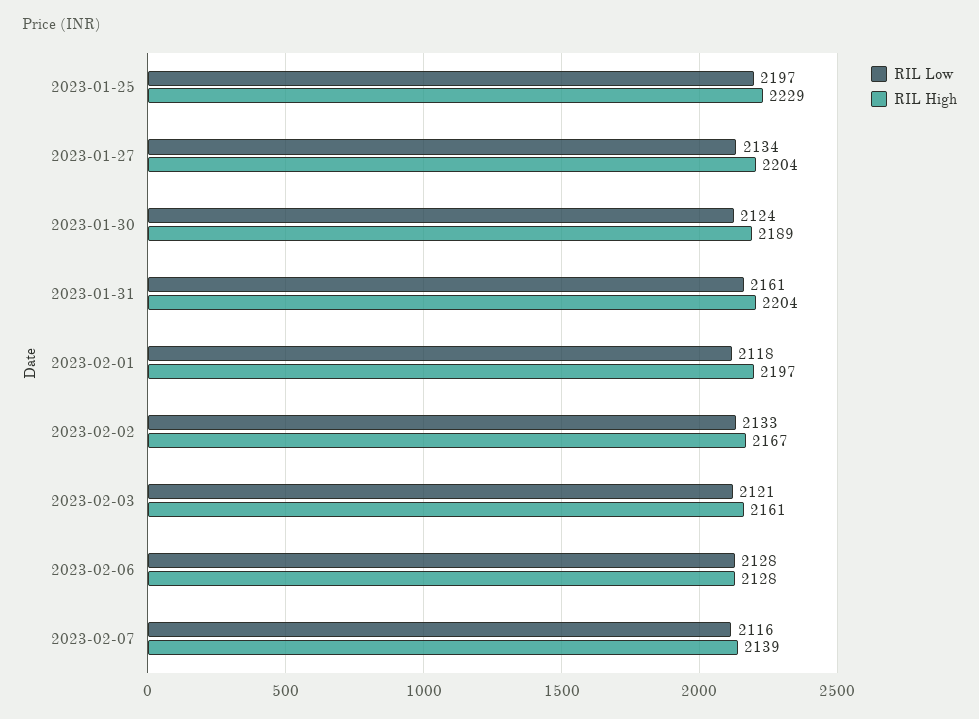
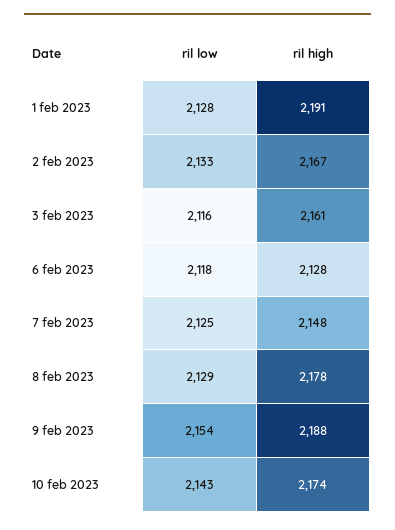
RIL Low, 2023-01-25: 2197 -> none
RIL High, 2023-01-25: 2229 -> none
RIL Low, 2023-01-27: 2134 -> none
RIL High, 2023-01-27: 2204 -> none
RIL Low, 2023-01-30: 2124 -> none
RIL High, 2023-01-30: 2189 -> none
RIL Low, 2023-01-31: 2161 -> none
RIL High, 2023-01-31: 2204 -> none
RIL Low, 2023-02-01: 2118 -> 2128
RIL High, 2023-02-01: 2197 -> 2191
RIL Low, 2023-02-03: 2121 -> 2116
RIL Low, 2023-02-06: 2128 -> 2118
RIL Low, 2023-02-07: 2116 -> 2125
RIL High, 2023-02-07: 2139 -> 2148
RIL Low, 8 feb 2023: none -> 2129
RIL High, 8 feb 2023: none -> 2178
RIL Low, 9 feb 2023: none -> 2154
RIL High, 9 feb 2023: none -> 2188
RIL Low, 10 feb 2023: none -> 2143
RIL High, 10 feb 2023: none -> 2174

